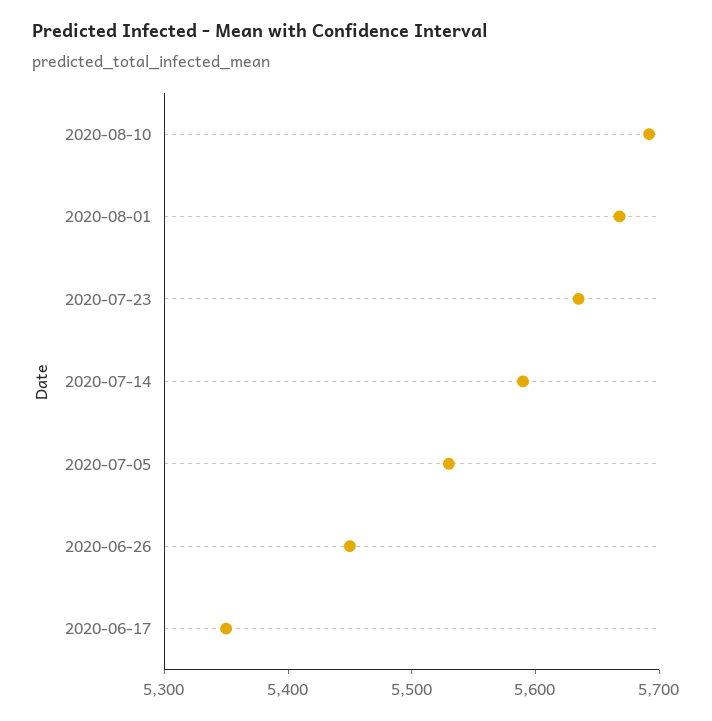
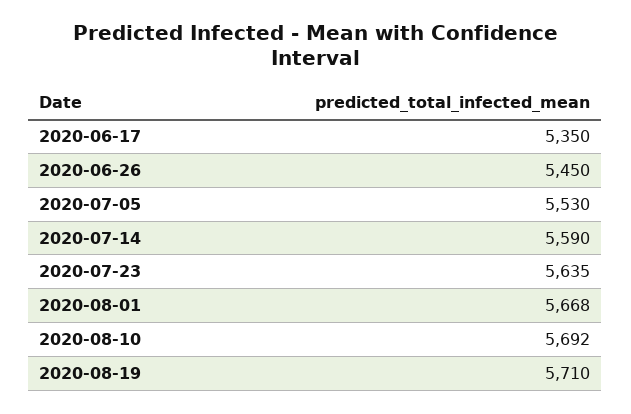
2020-08-19: none -> 5710

